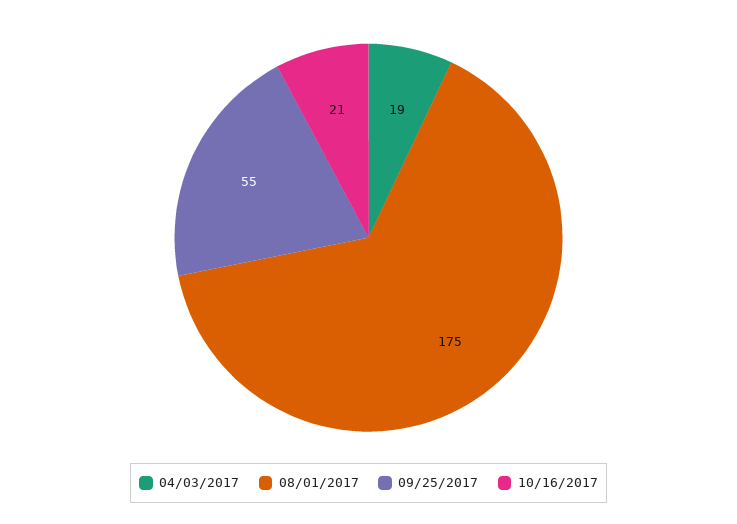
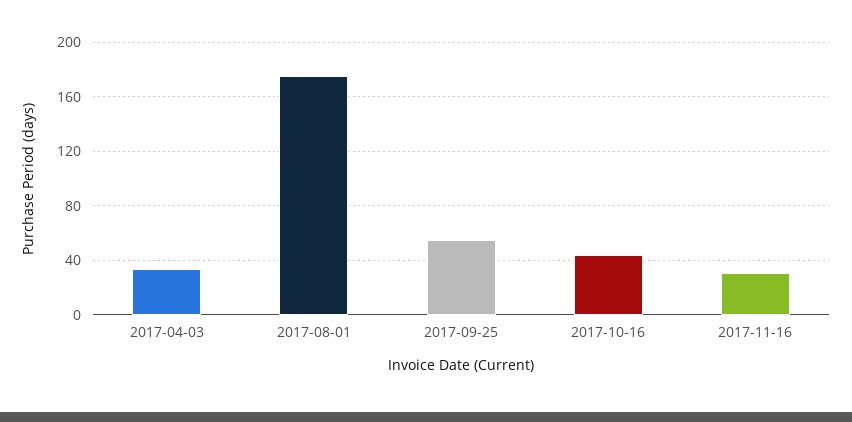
04/03/2017: 19 -> 35
10/16/2017: 21 -> 45
2017-11-16: none -> 30

